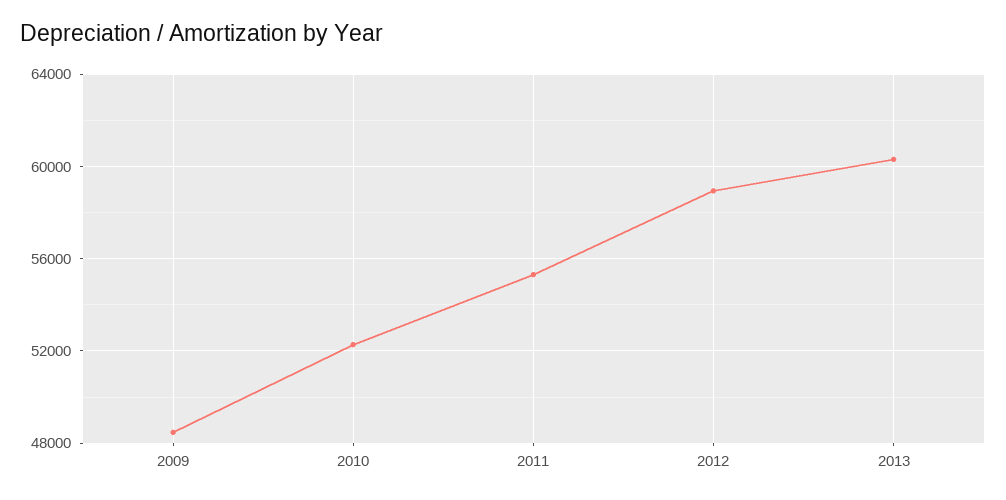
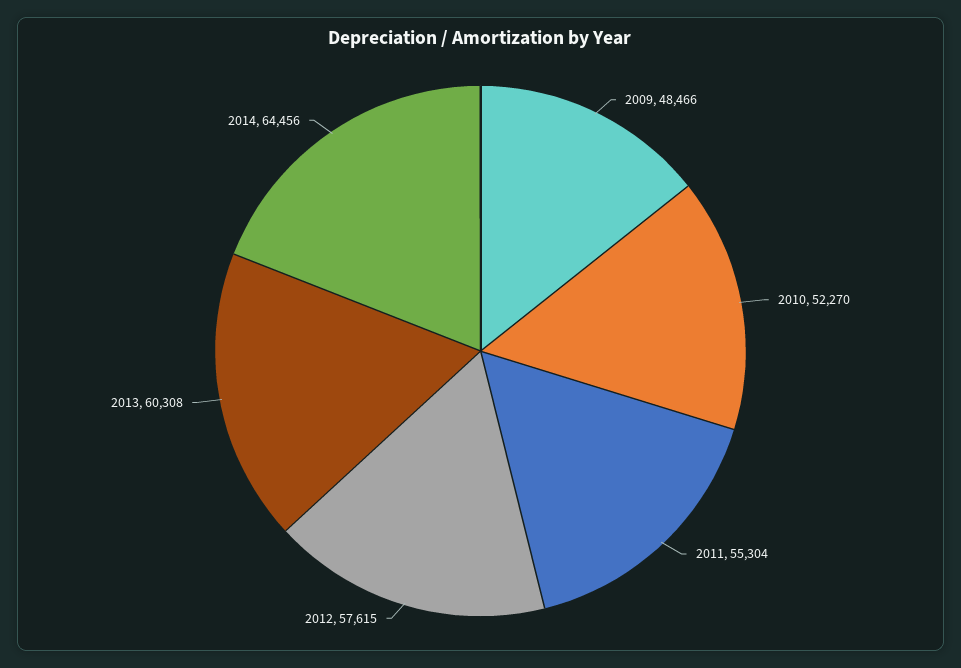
2012: 59000 -> 57615
2014: none -> 64456

